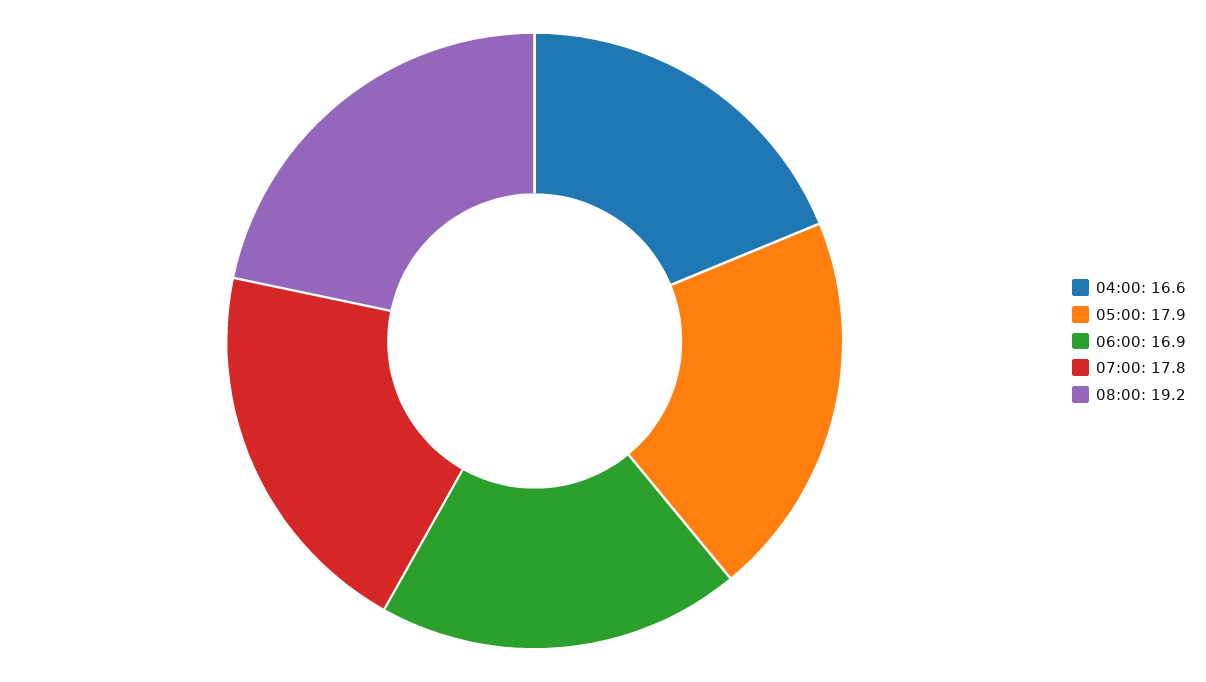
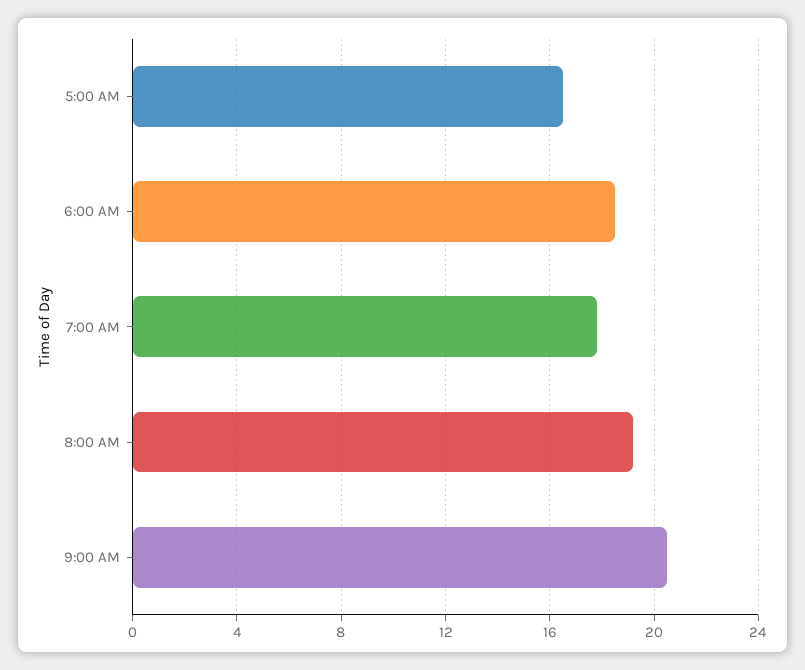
04:00: 16.6 -> none
05:00: 17.9 -> 16.5
06:00: 16.9 -> 18.5
9:00 AM: none -> 20.5

